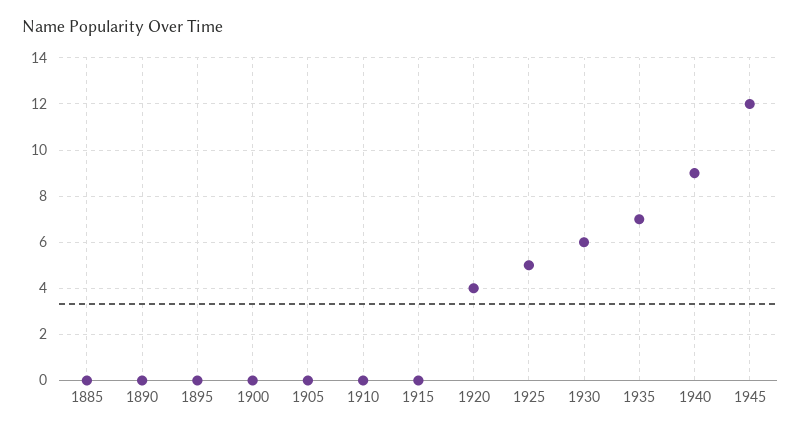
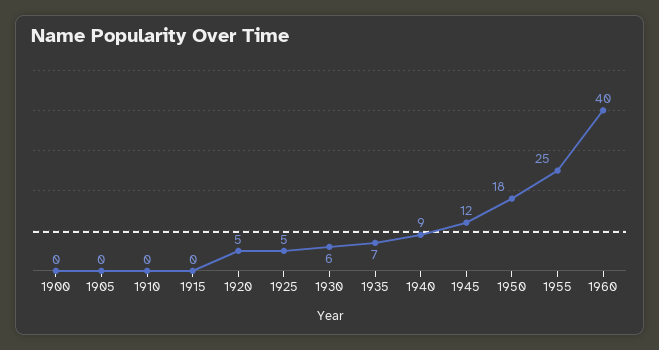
1885: 0 -> none
1890: 0 -> none
1895: 0 -> none
1920: 4 -> 5
1950: none -> 18
1955: none -> 25
1960: none -> 40

